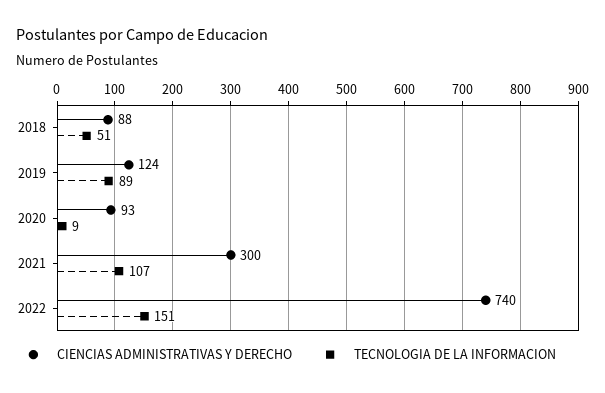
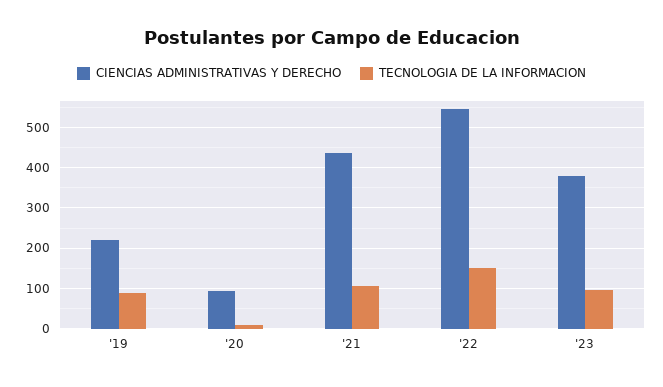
CIENCIAS ADMINISTRATIVAS Y DERECHO, 2018: 88 -> none
TECNOLOGIA DE LA INFORMACION, 2018: 51 -> none
CIENCIAS ADMINISTRATIVAS Y DERECHO, 2019: 124 -> 220
CIENCIAS ADMINISTRATIVAS Y DERECHO, 2021: 300 -> 440
CIENCIAS ADMINISTRATIVAS Y DERECHO, 2022: 740 -> 540
CIENCIAS ADMINISTRATIVAS Y DERECHO, '23: none -> 380
TECNOLOGIA DE LA INFORMACION, '23: none -> 100

